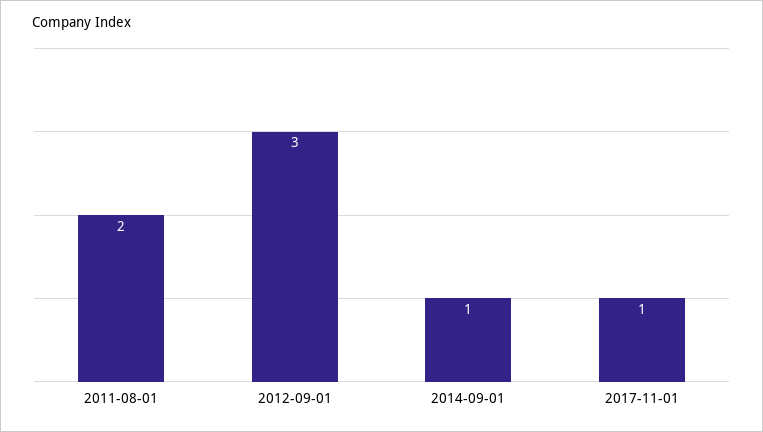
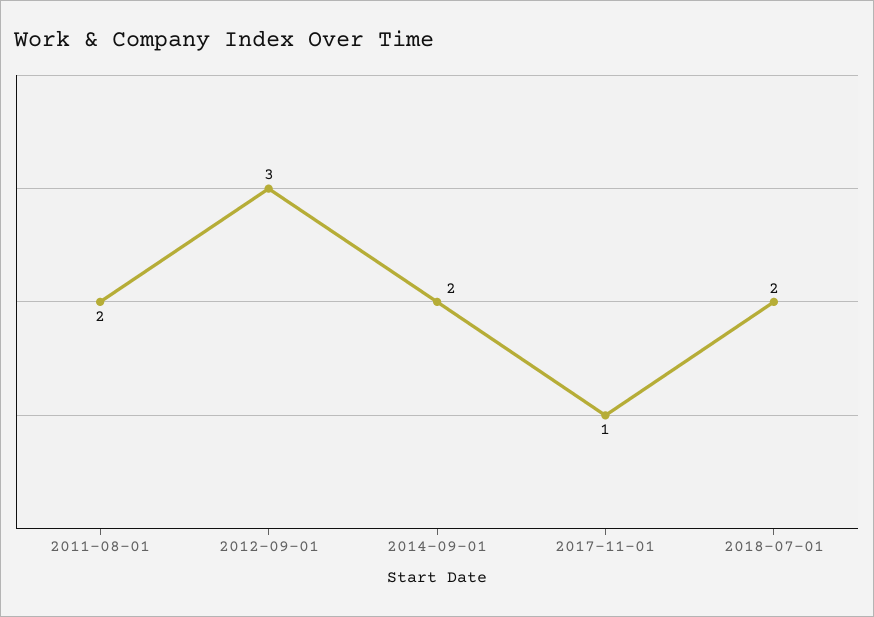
2014-09-01: 1 -> 2
2018-07-01: none -> 2

